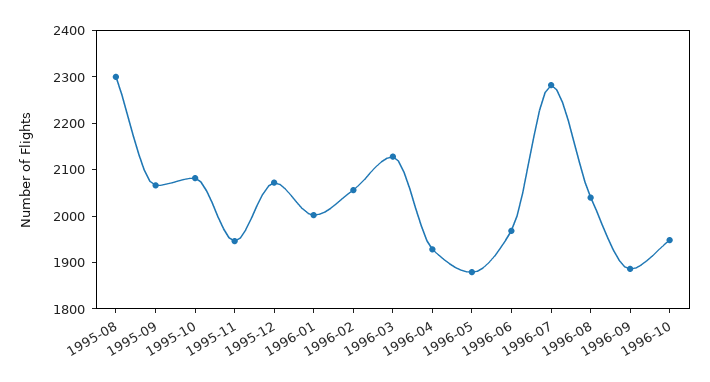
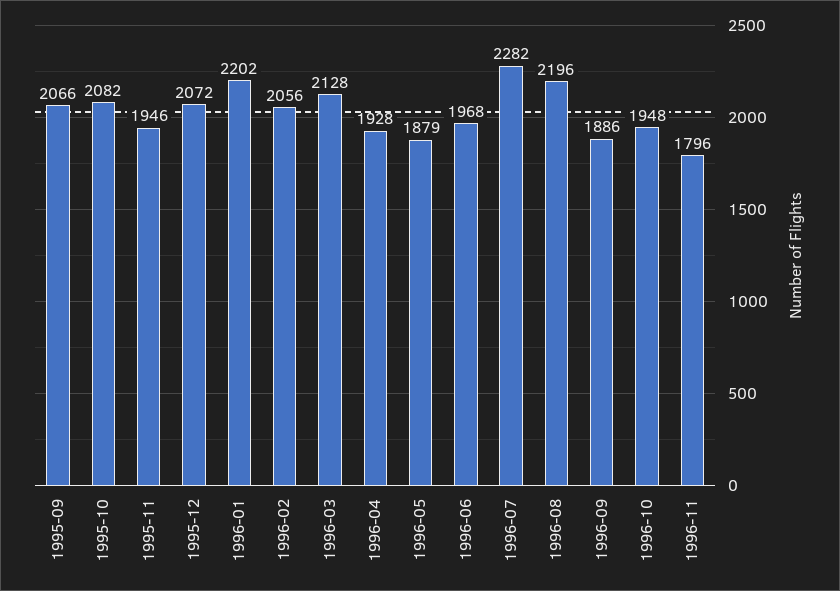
1995-08: 2300 -> none
1996-01: 2000 -> 2202
1996-08: 2040 -> 2196
1996-11: none -> 1796

